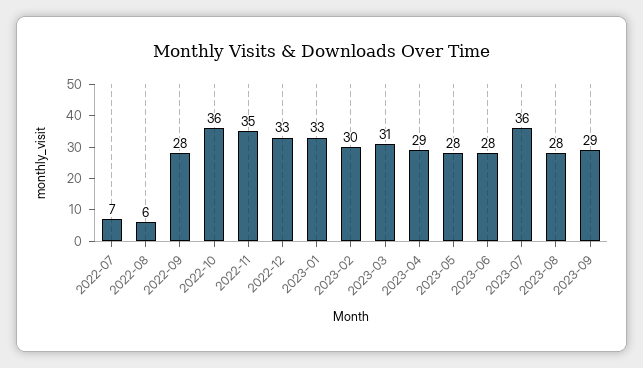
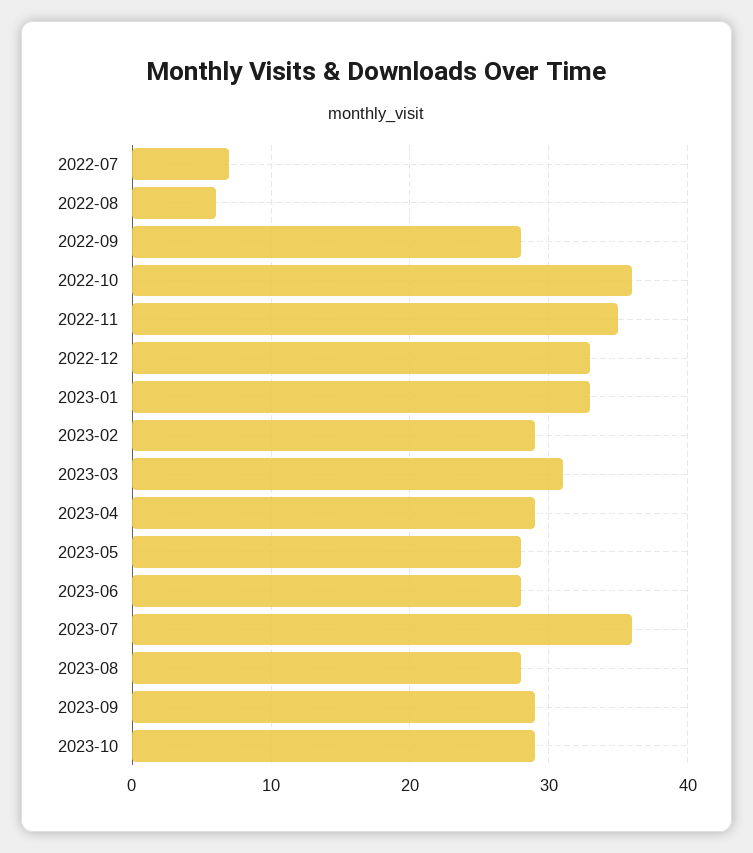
2023-02: 30 -> 29
2023-10: none -> 29

